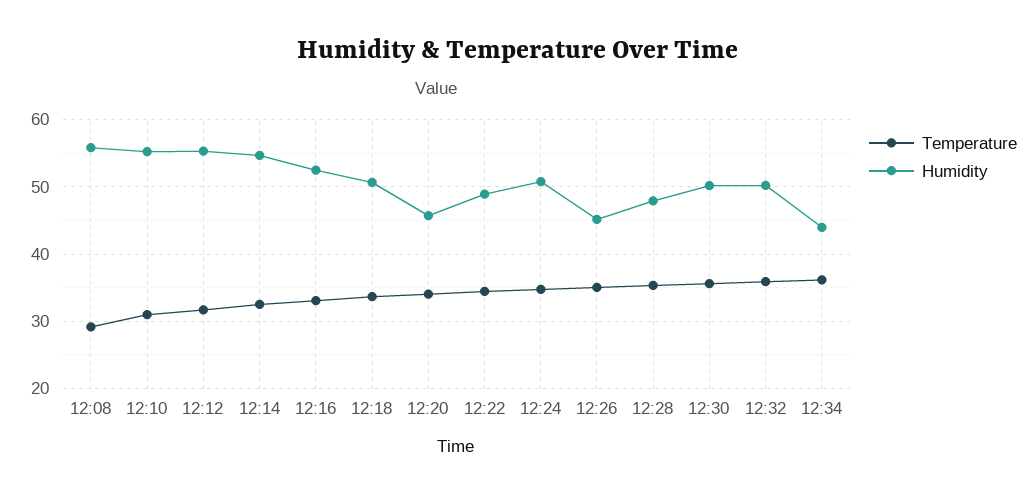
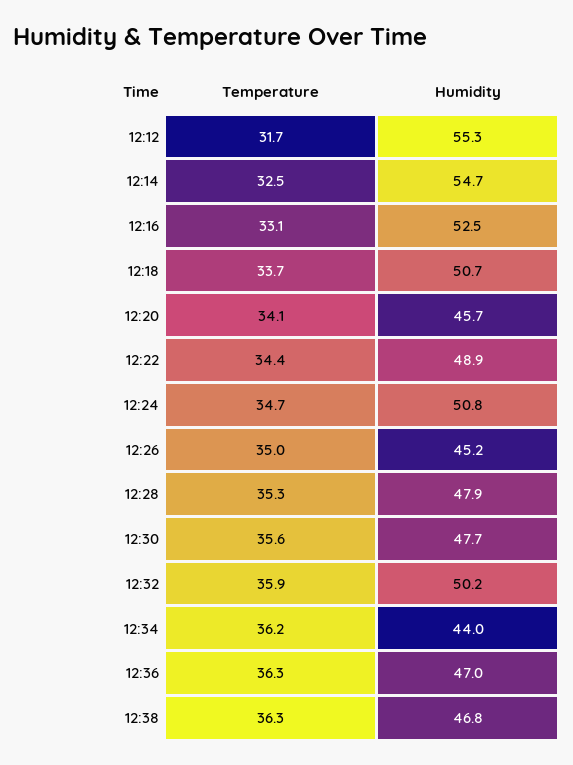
Temperature, 12:08: 29 -> none
Humidity, 12:08: 56 -> none
Temperature, 12:10: 31 -> none
Humidity, 12:10: 55 -> none
Humidity, 12:30: 50 -> 47.7
Temperature, 12:36: none -> 36.3
Humidity, 12:36: none -> 47
Temperature, 12:38: none -> 36.3
Humidity, 12:38: none -> 46.8

